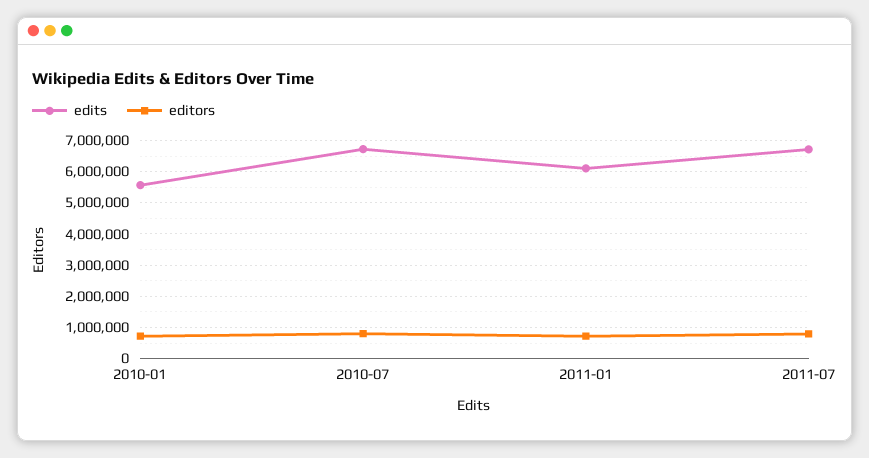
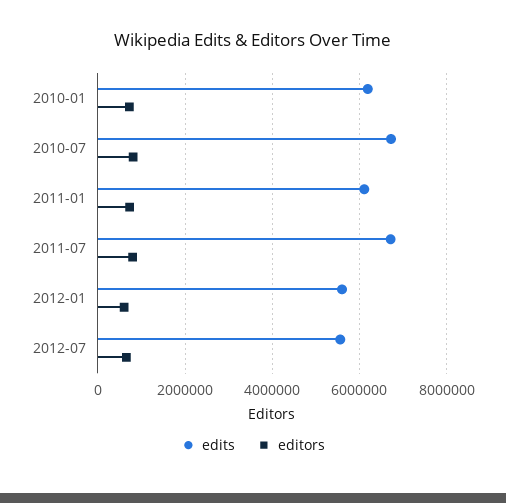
edits, 2010-01: 5600000 -> 6200000
edits, 2012-01: none -> 5600000
editors, 2012-01: none -> 600000
edits, 2012-07: none -> 5600000
editors, 2012-07: none -> 600000

